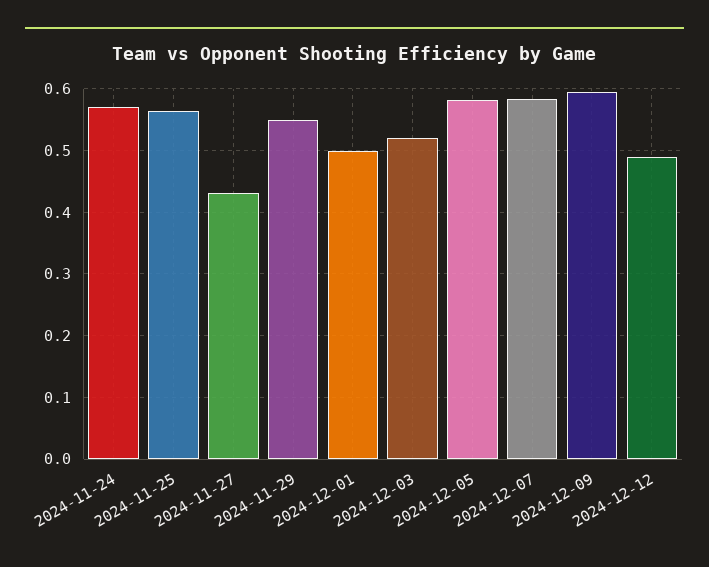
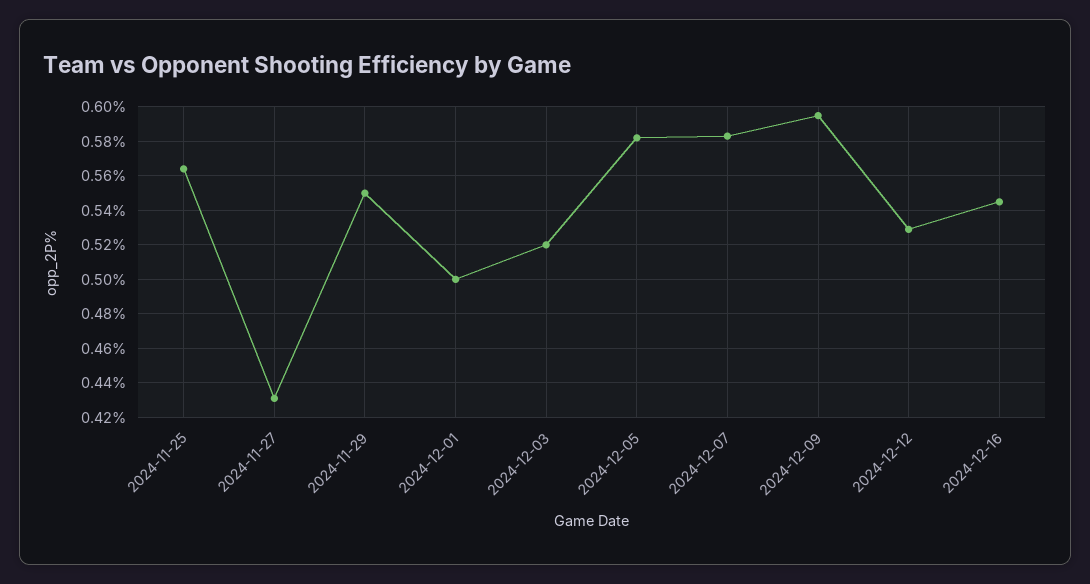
2024-11-24: 0.57 -> none
2024-12-12: 0.49 -> 0.53
2024-12-16: none -> 0.545

